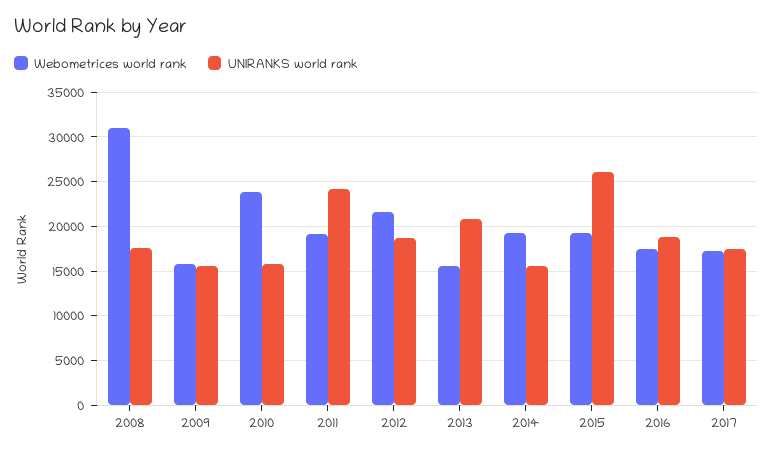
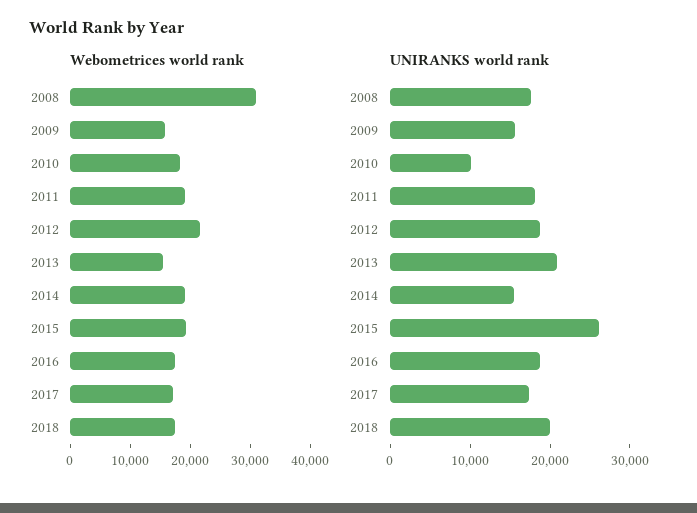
Webometrices world rank, 2010: 24000 -> 18000
UNIRANKS world rank, 2010: 16000 -> 10000
UNIRANKS world rank, 2011: 24000 -> 18000
Webometrices world rank, 2018: none -> 18000
UNIRANKS world rank, 2018: none -> 20000

